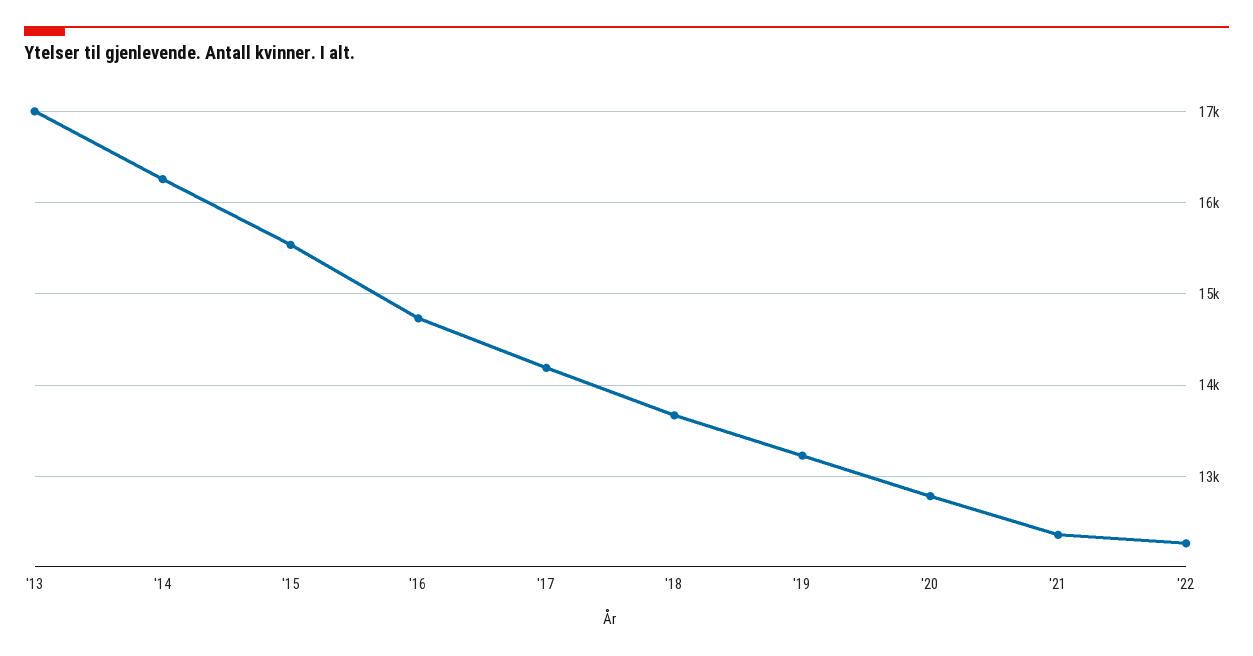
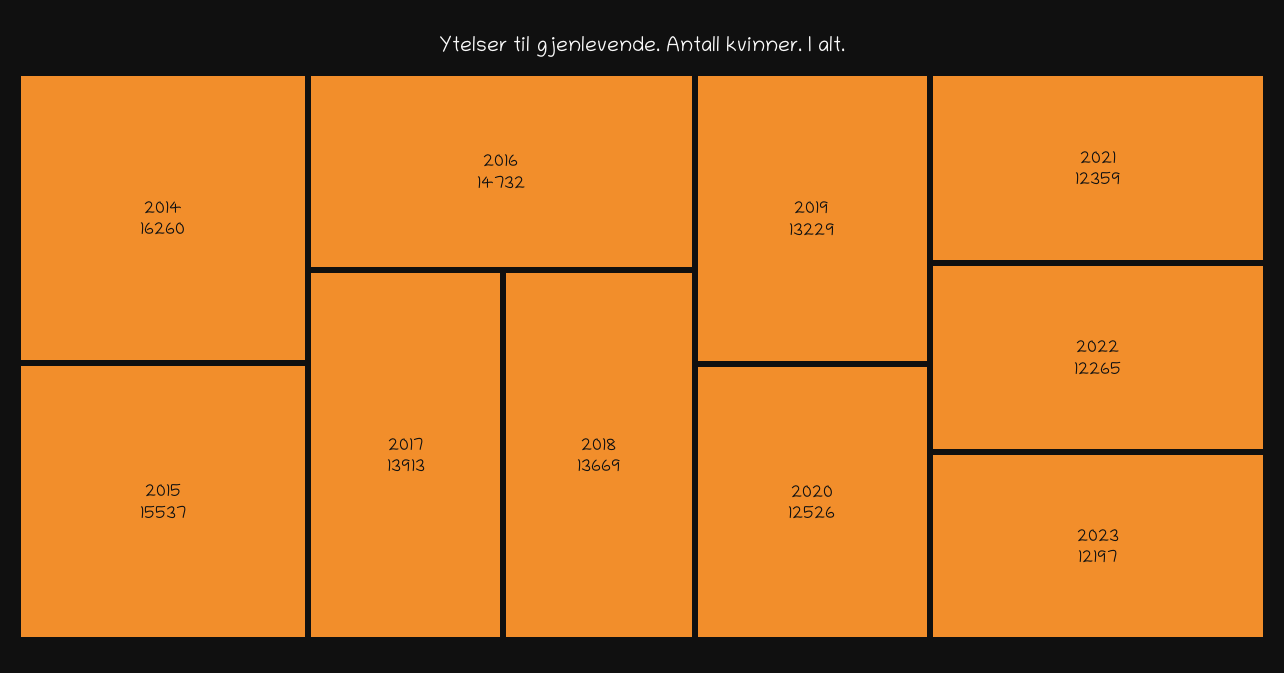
'13: 17000 -> none
'17: 14200 -> 13913
'20: 12800 -> 12526
2023: none -> 12197

